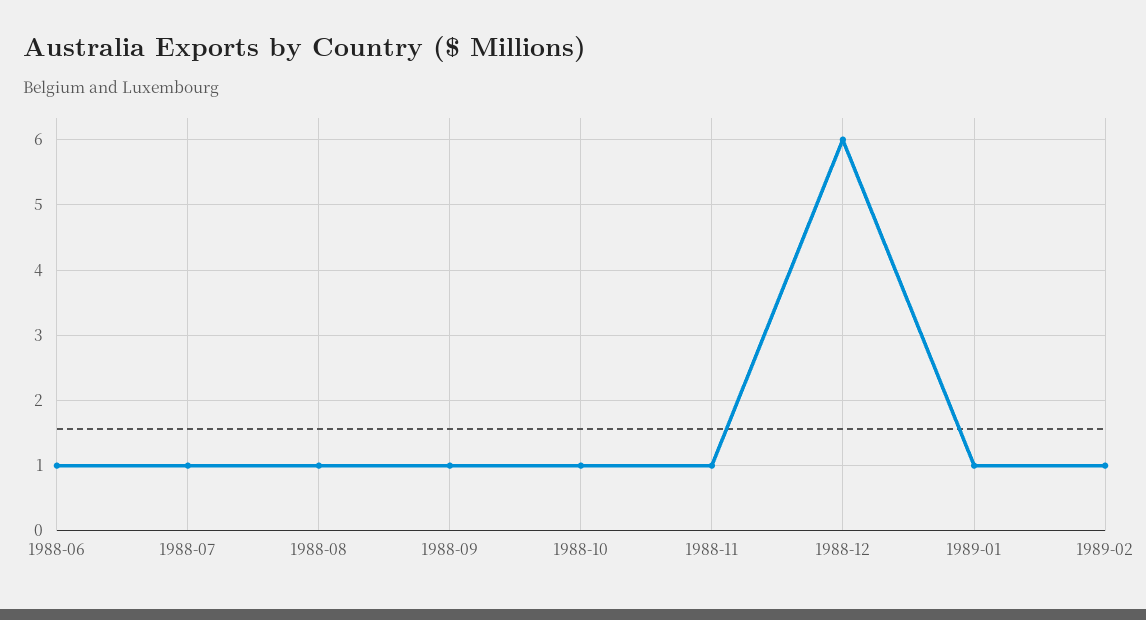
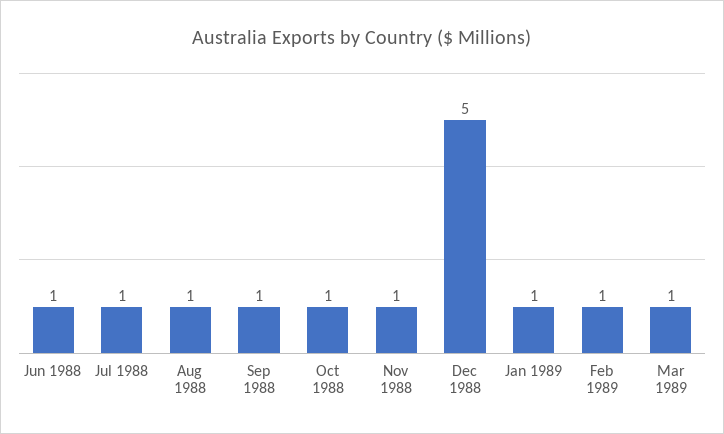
1988-12: 6 -> 5
Mar 1989: none -> 1

